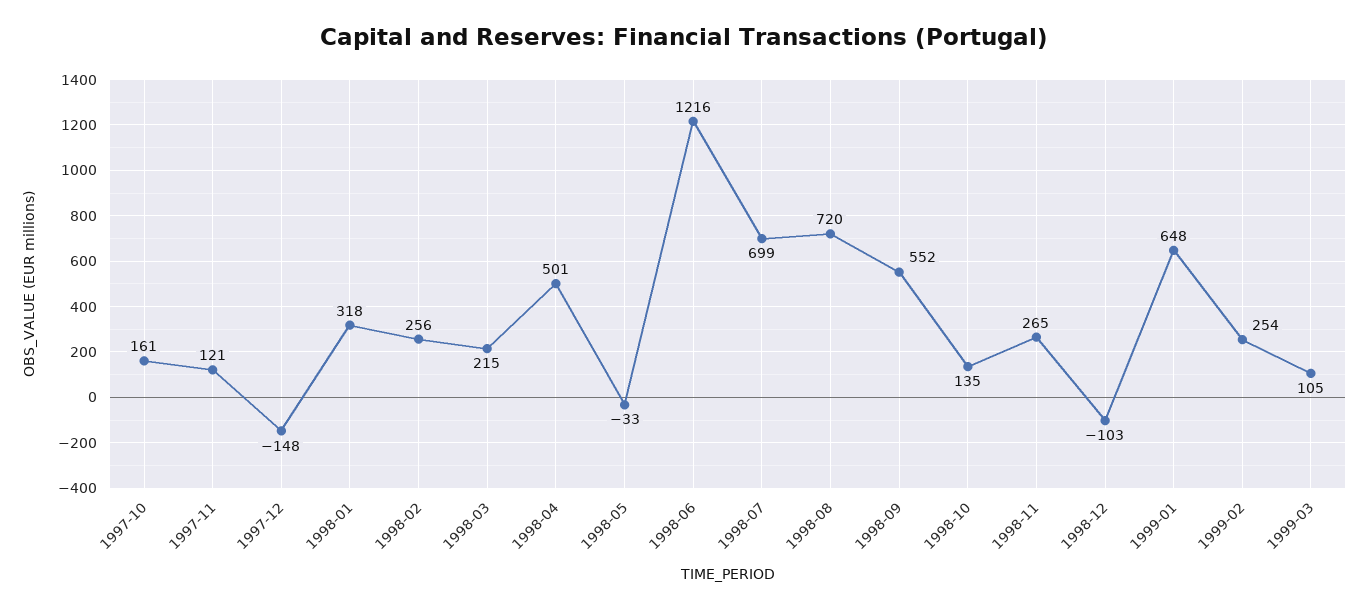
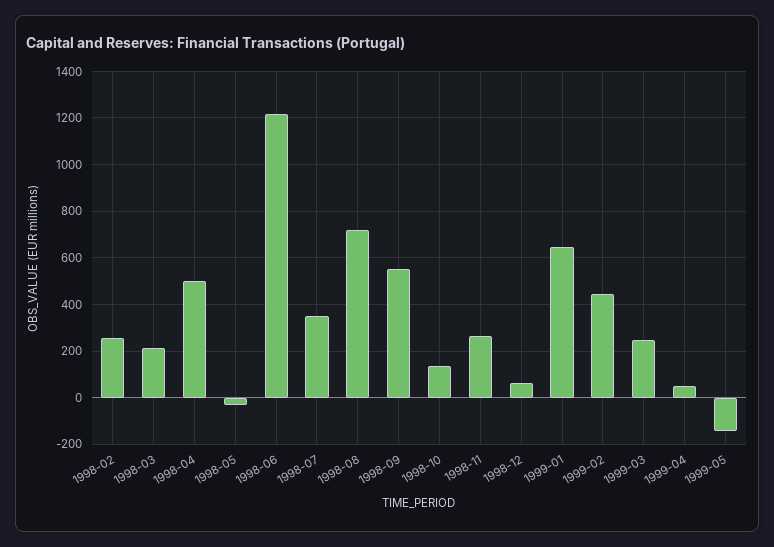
1997-10: 161 -> none
1997-11: 121 -> none
1997-12: -148 -> none
1998-01: 318 -> none
1998-07: 699 -> 350
1998-12: -103 -> 50
1999-02: 254 -> 450
1999-03: 105 -> 250
1999-04: none -> 50
1999-05: none -> -150

